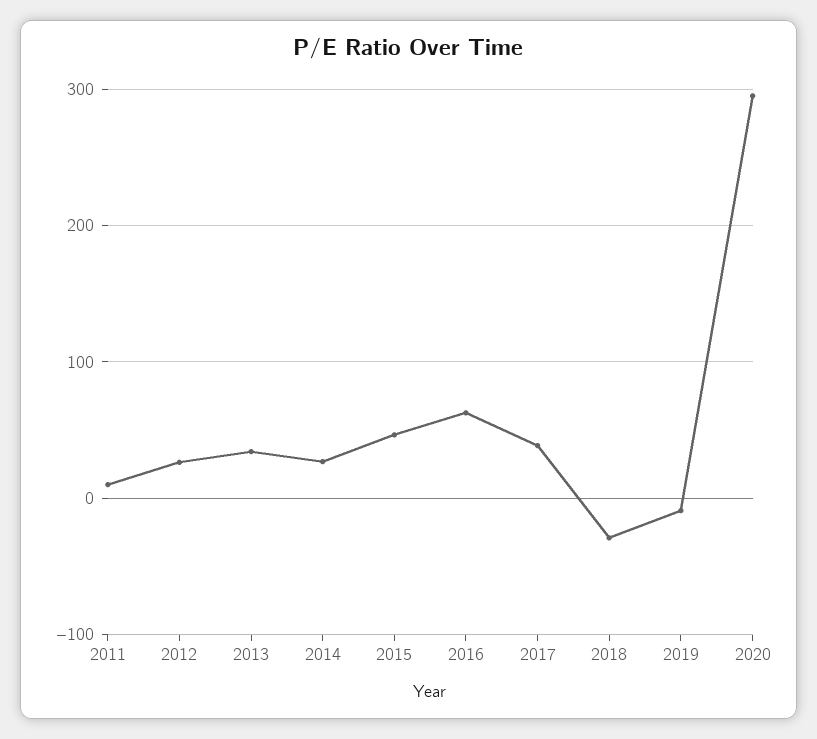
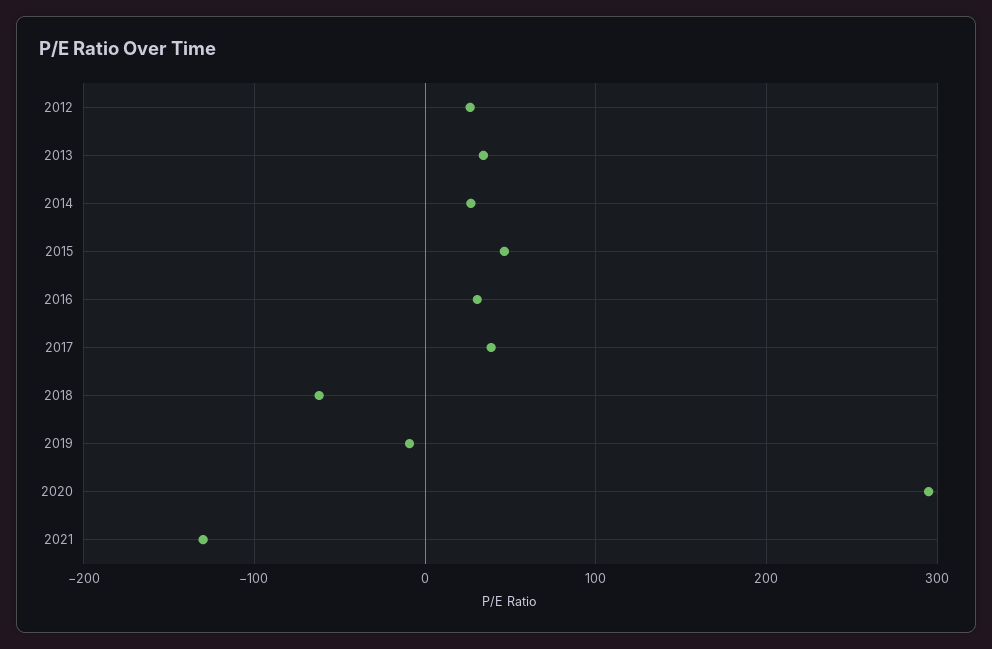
2011: 10 -> none
2016: 60 -> 30
2018: -30 -> -60
2021: none -> -130

